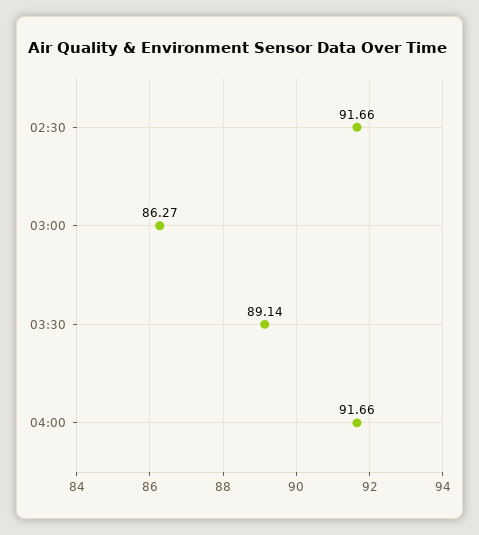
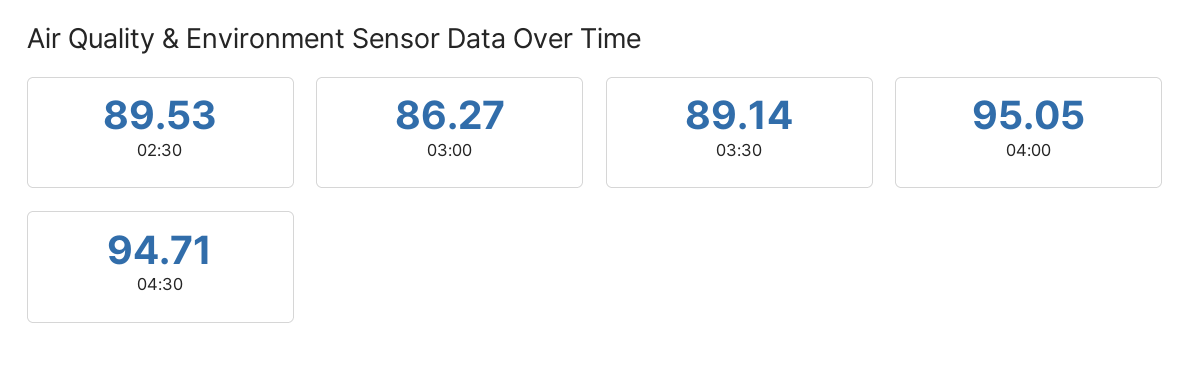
02:30: 91.66 -> 89.53
04:00: 91.66 -> 95.05
04:30: none -> 94.71

